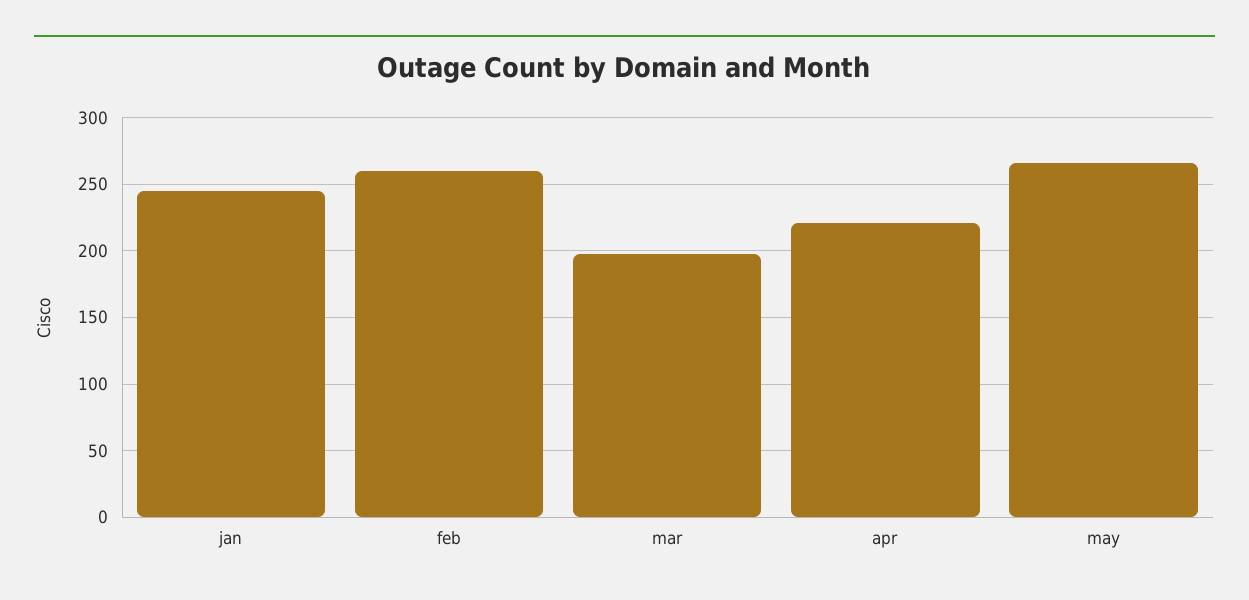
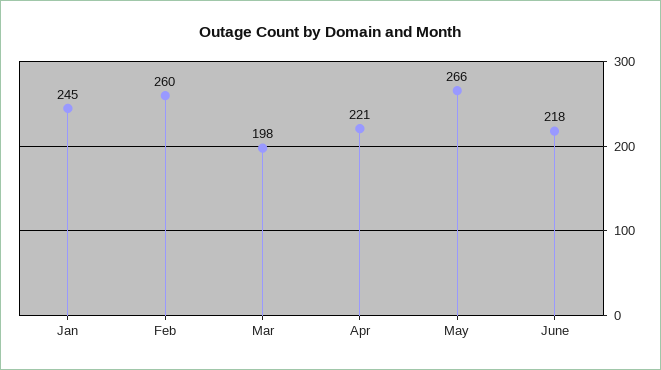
June: none -> 218

